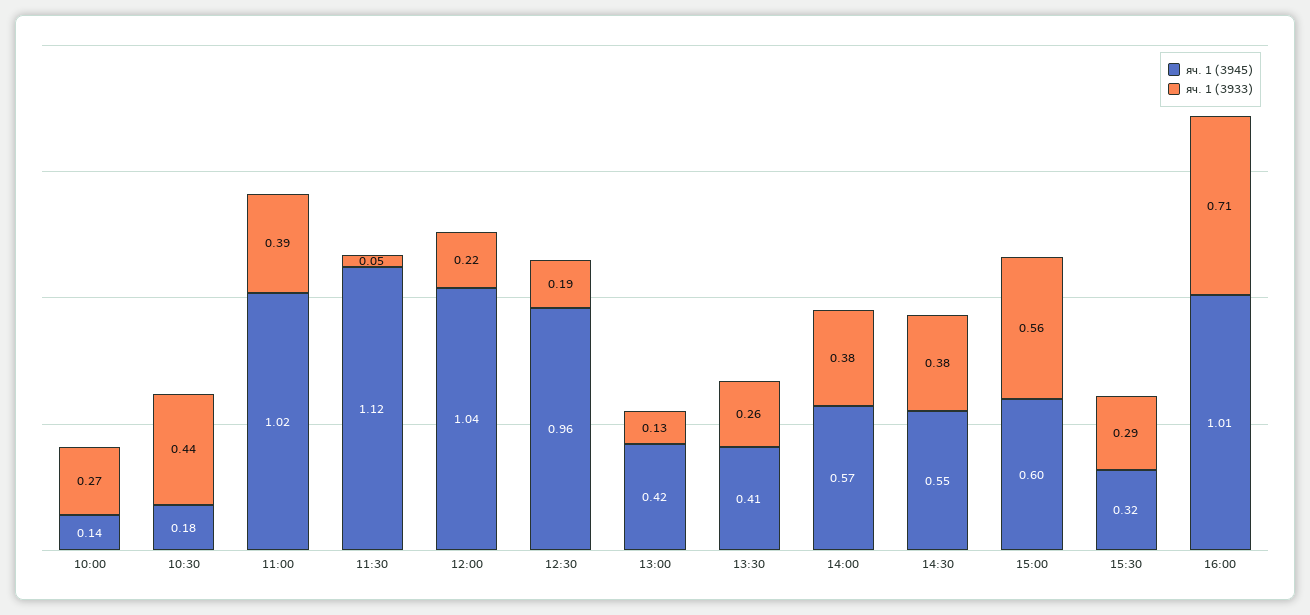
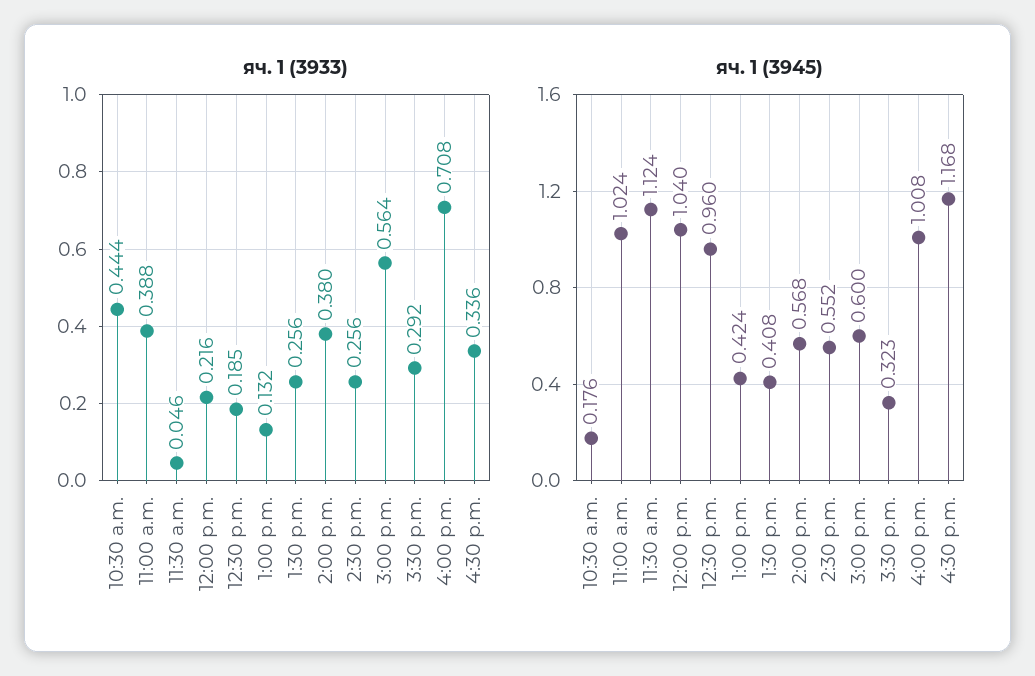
яч. 1 (3945), 10:00: 0.14 -> none
яч. 1 (3933), 10:00: 0.27 -> none
яч. 1 (3933), 14:30: 0.38 -> 0.256
яч. 1 (3933), 4:30 p.m.: none -> 0.336
яч. 1 (3945), 4:30 p.m.: none -> 1.168

